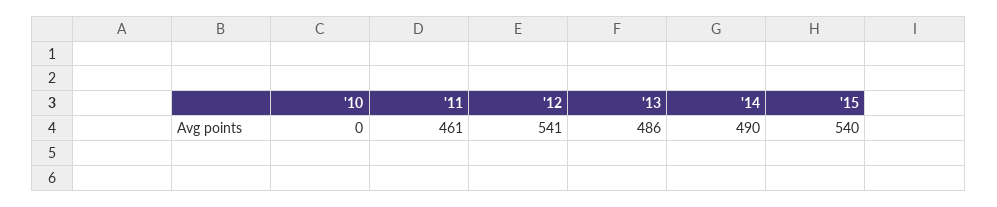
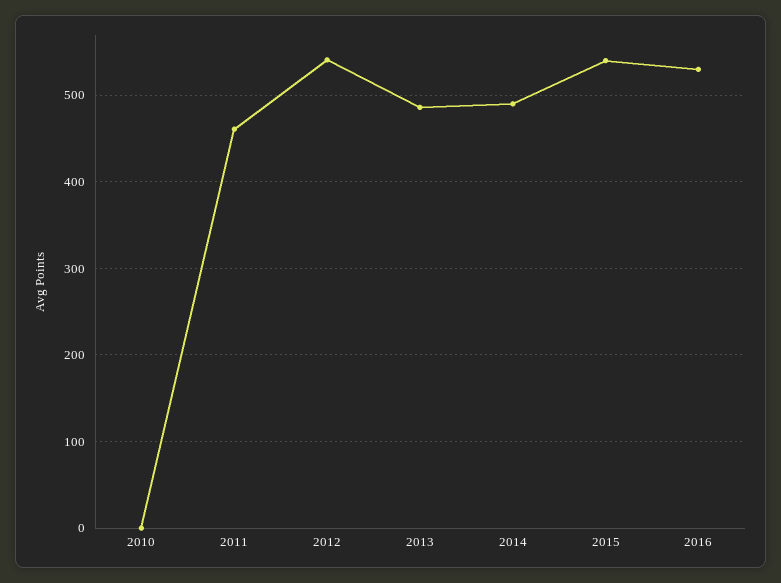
2016: none -> 530

